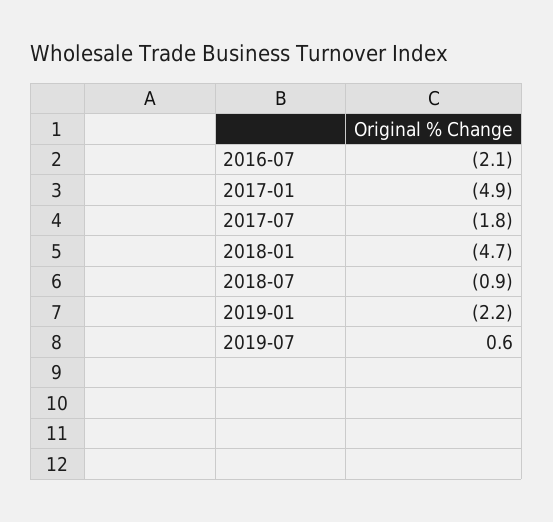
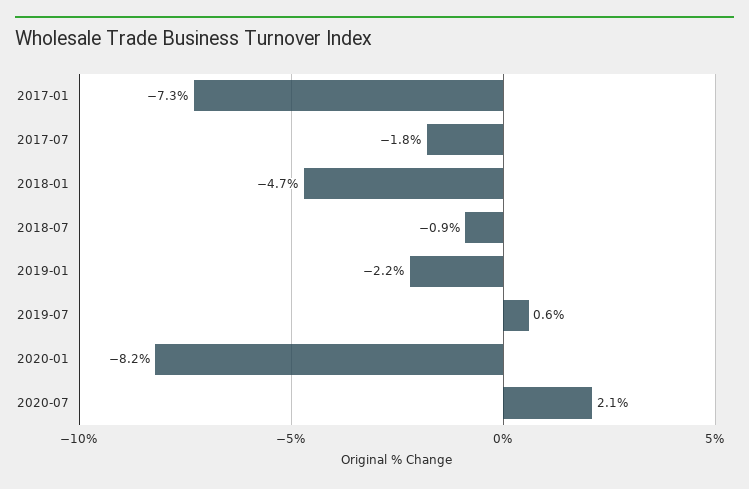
2016-07: -2.1 -> none
2017-01: -4.9 -> -7.3
2020-01: none -> -8.2
2020-07: none -> 2.1

